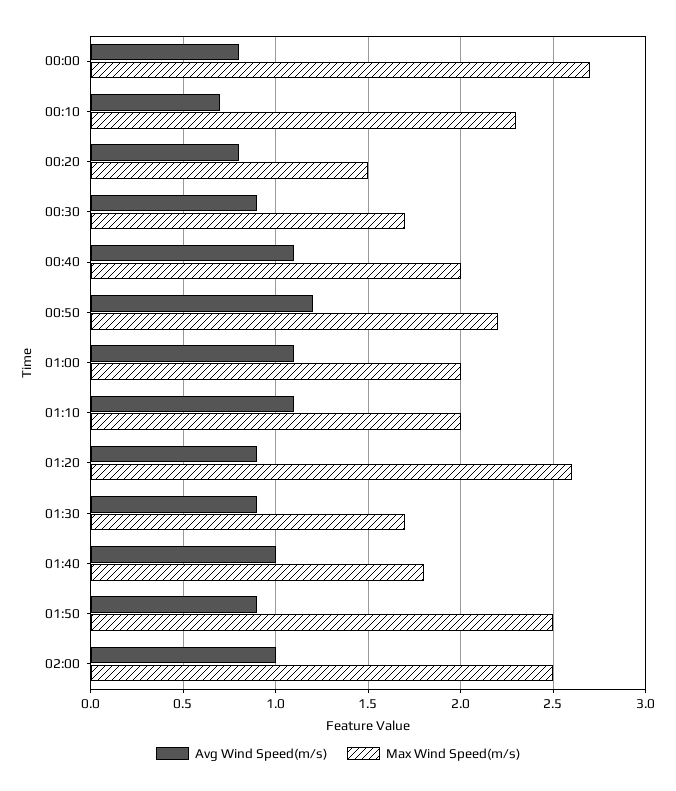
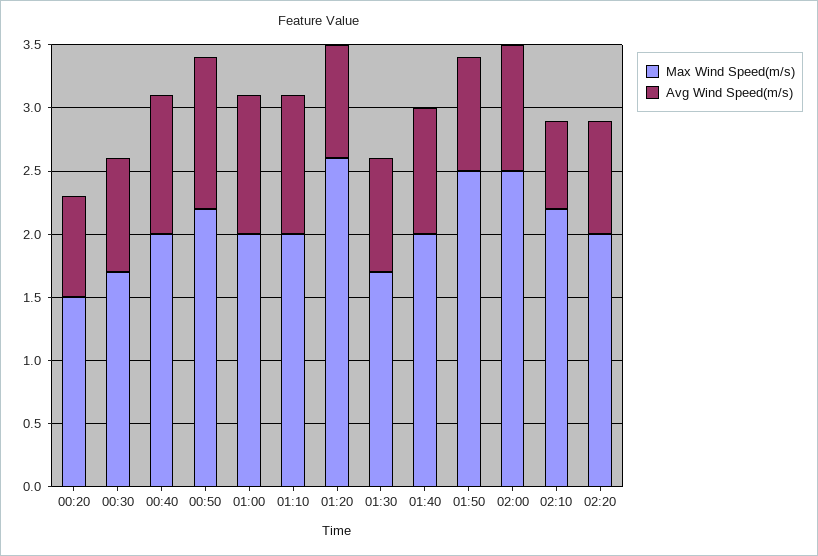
Avg Wind Speed(m/s), 00:00: 0.8 -> none
Max Wind Speed(m/s), 00:00: 2.7 -> none
Avg Wind Speed(m/s), 00:10: 0.7 -> none
Max Wind Speed(m/s), 00:10: 2.3 -> none
Max Wind Speed(m/s), 01:40: 1.8 -> 2
Max Wind Speed(m/s), 02:10: none -> 2.2
Avg Wind Speed(m/s), 02:10: none -> 0.7
Max Wind Speed(m/s), 02:20: none -> 2
Avg Wind Speed(m/s), 02:20: none -> 0.9

